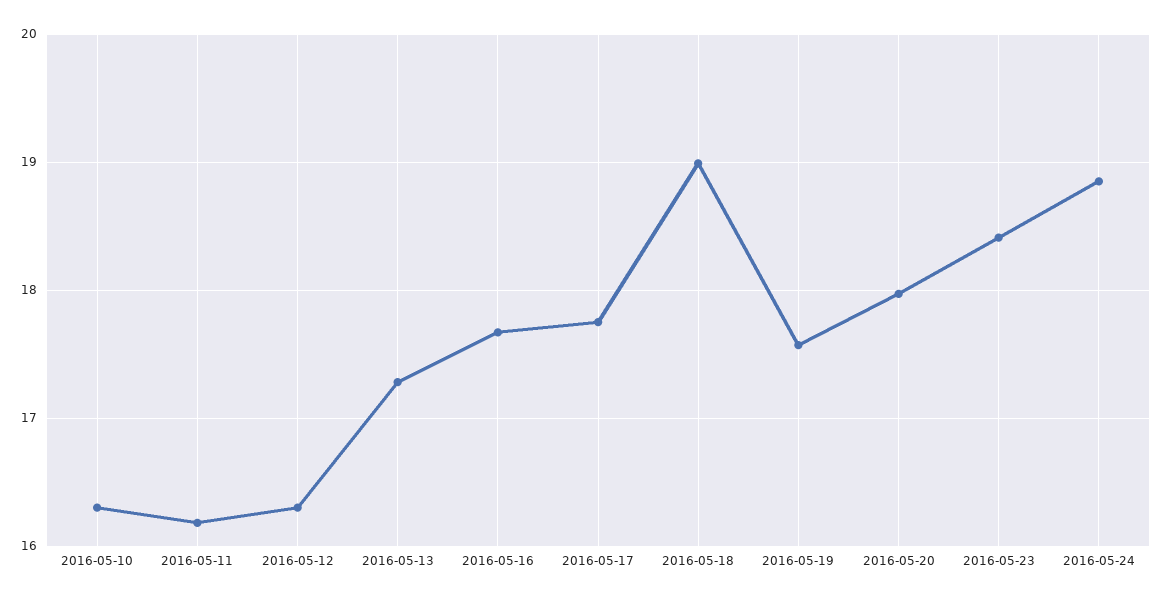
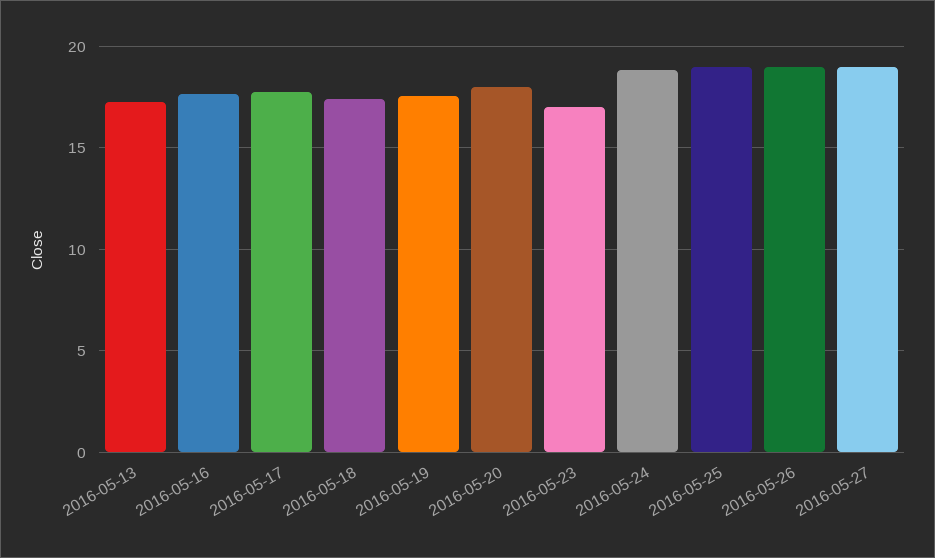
2016-05-10: 16.3 -> none
2016-05-11: 16.2 -> none
2016-05-12: 16.3 -> none
2016-05-18: 19 -> 17.5
2016-05-23: 18.4 -> 17
2016-05-25: none -> 19
2016-05-26: none -> 19
2016-05-27: none -> 19

